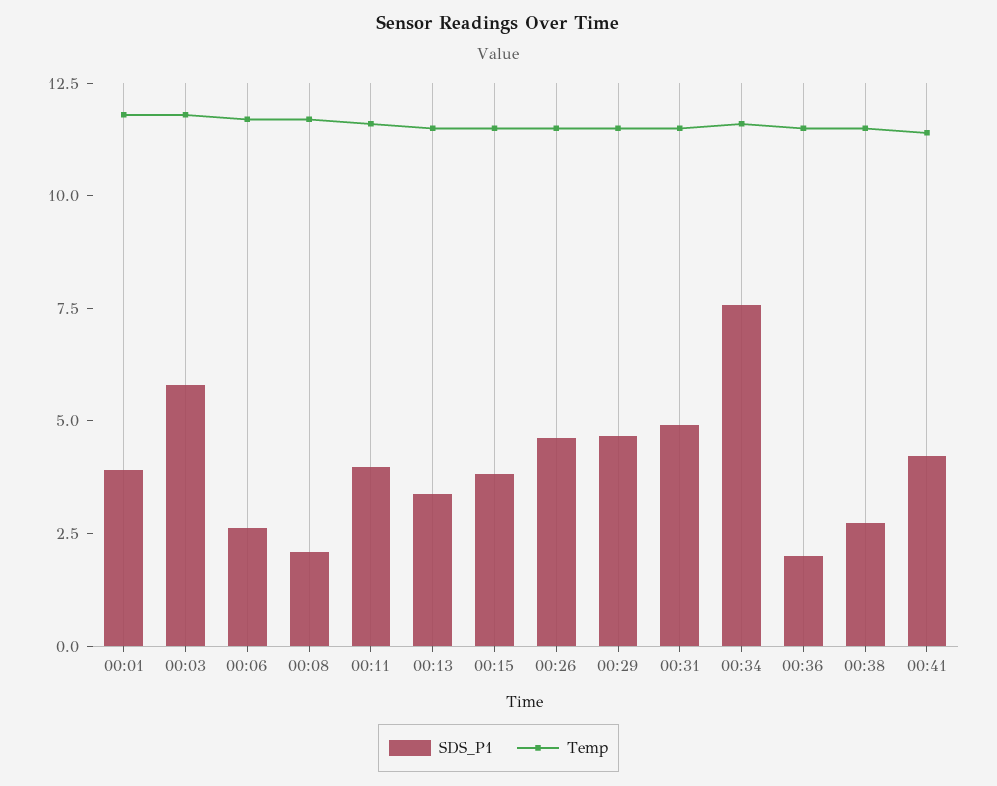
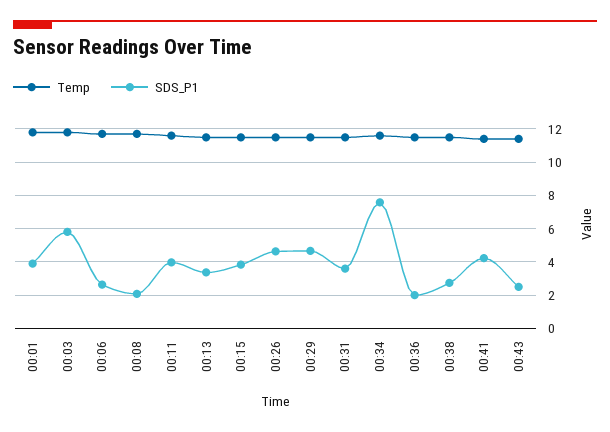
SDS_P1, 00:31: 5 -> 3.5
Temp, 00:43: none -> 11.5
SDS_P1, 00:43: none -> 2.5

